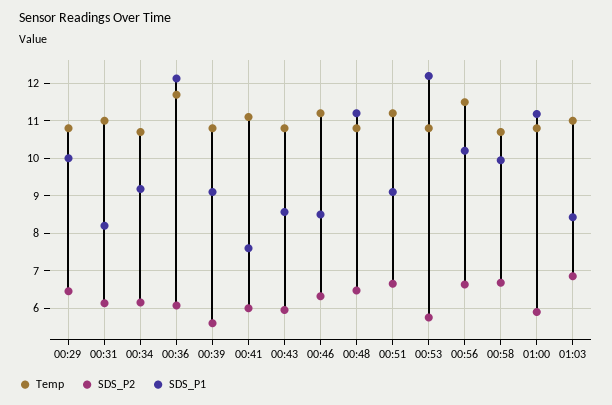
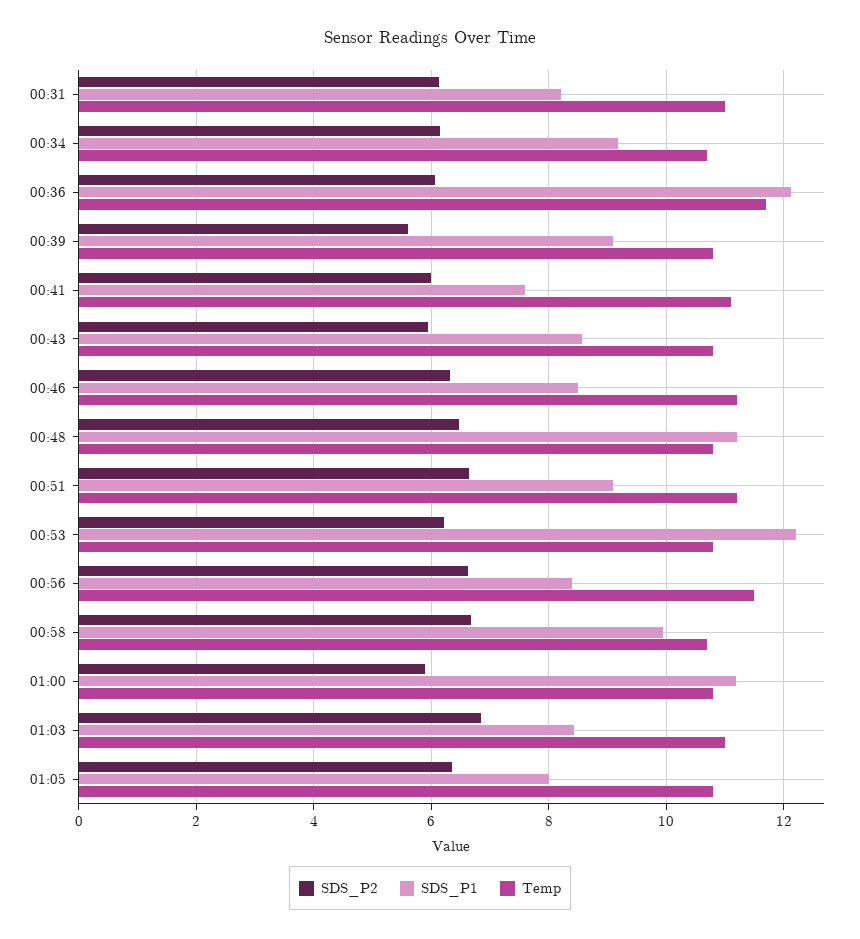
Temp, 00:29: 10.8 -> none
SDS_P2, 00:29: 6.4 -> none
SDS_P1, 00:29: 10 -> none
SDS_P2, 00:53: 5.8 -> 6.2
SDS_P1, 00:56: 10.2 -> 8.4
SDS_P2, 01:05: none -> 6.4
SDS_P1, 01:05: none -> 8
Temp, 01:05: none -> 10.8

